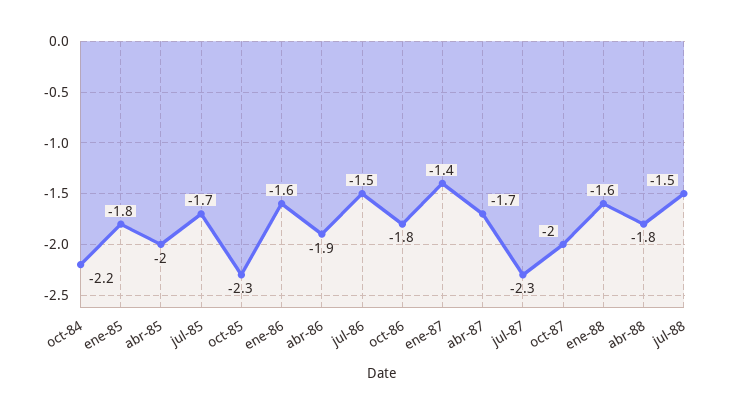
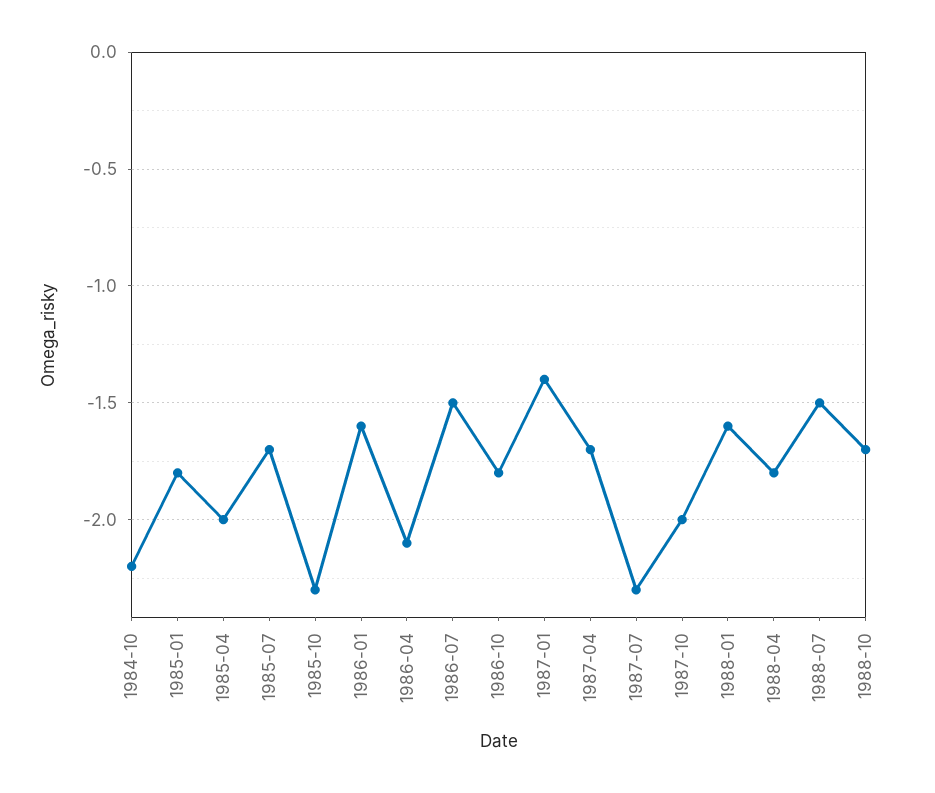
abr-86: -1.9 -> -2.1
1988-10: none -> -1.7

